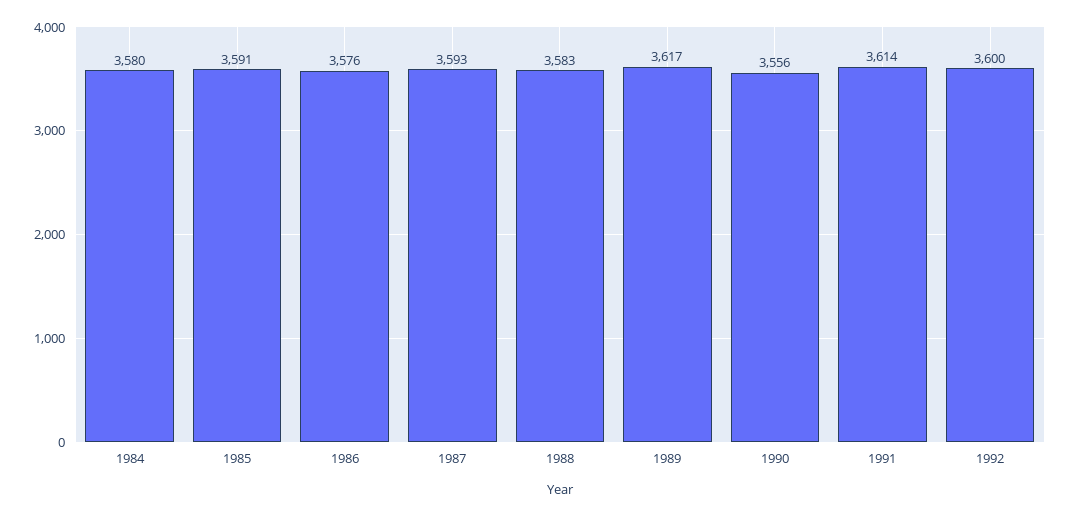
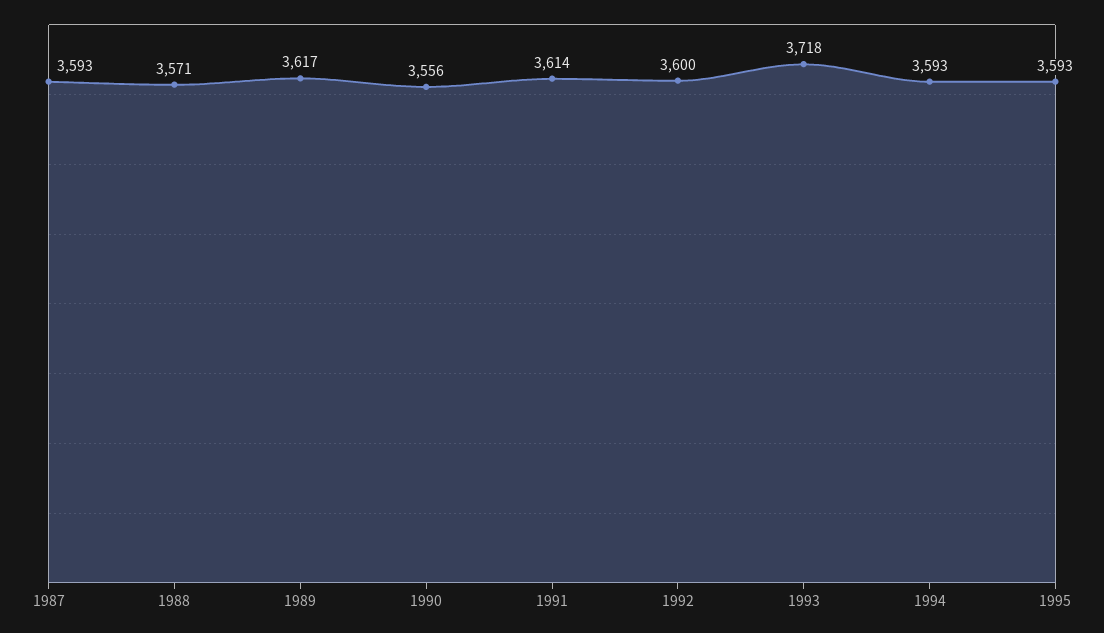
1984: 3580 -> none
1985: 3591 -> none
1986: 3576 -> none
1988: 3583 -> 3571
1993: none -> 3718
1994: none -> 3593
1995: none -> 3593

